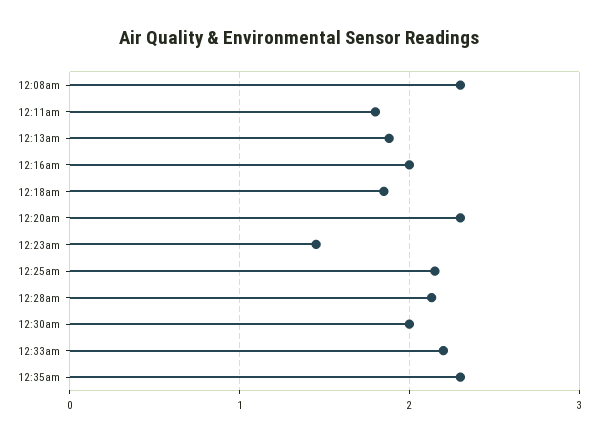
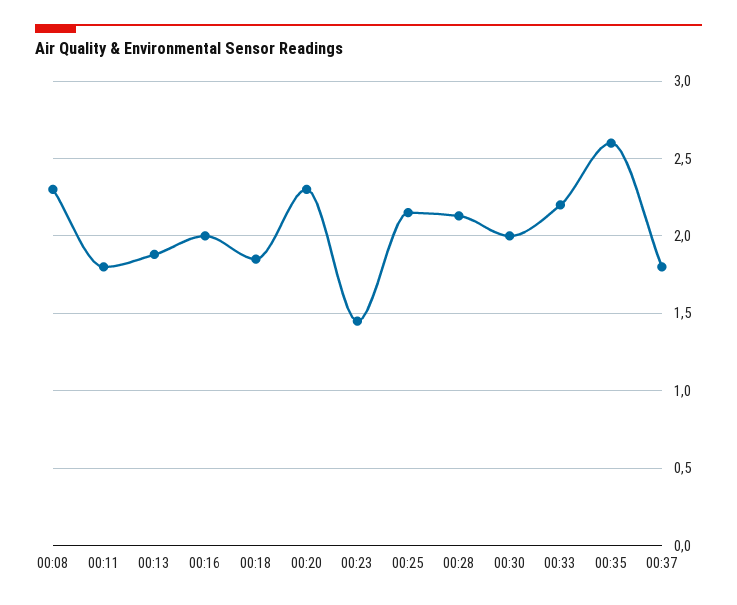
12:35am: 2.3 -> 2.6
00:37: none -> 1.8

